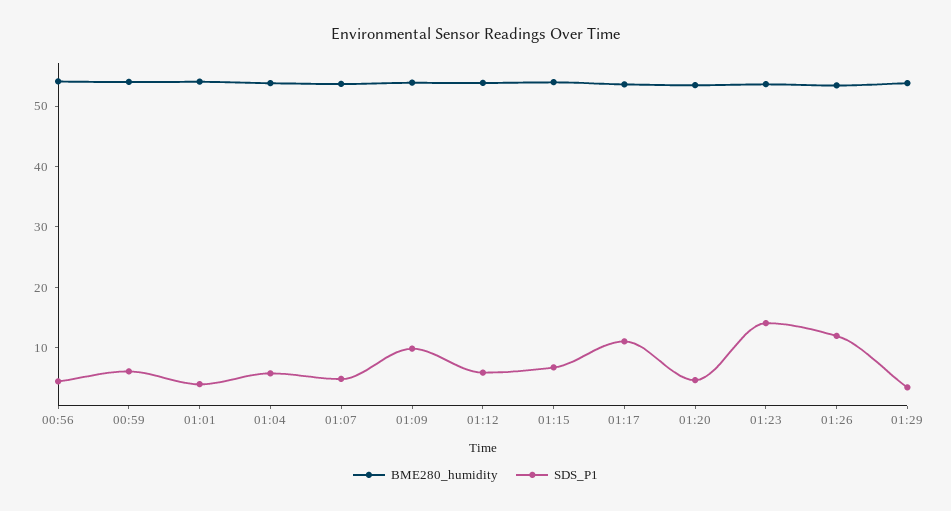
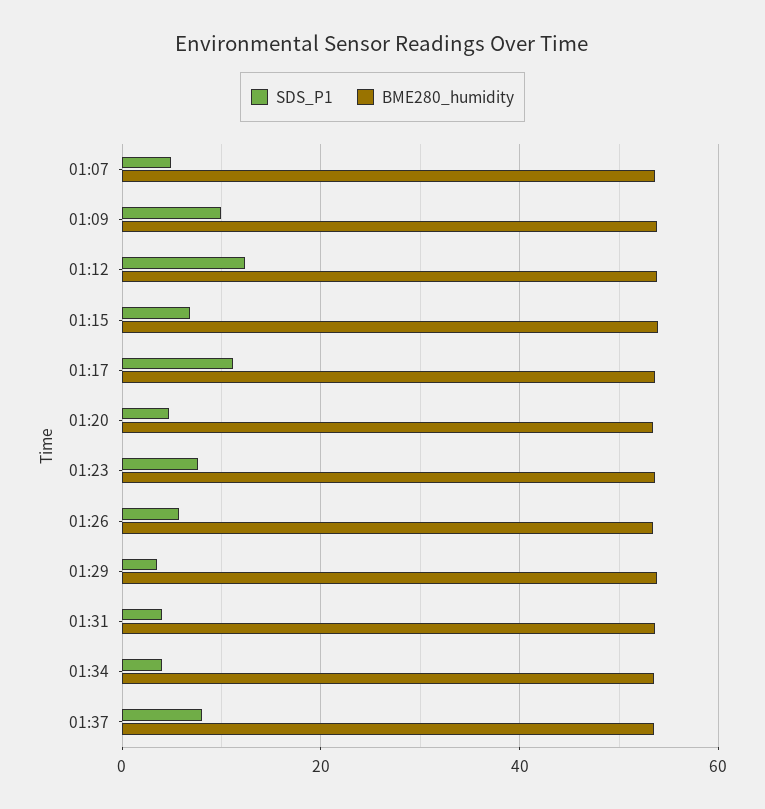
BME280_humidity, 00:56: 54 -> none
SDS_P1, 00:56: 4 -> none
BME280_humidity, 00:59: 54 -> none
SDS_P1, 00:59: 6 -> none
BME280_humidity, 01:01: 54 -> none
SDS_P1, 01:01: 4 -> none
BME280_humidity, 01:04: 54 -> none
SDS_P1, 01:04: 6 -> none
SDS_P1, 01:12: 6 -> 12
SDS_P1, 01:23: 14 -> 8
SDS_P1, 01:26: 12 -> 6
SDS_P1, 01:31: none -> 4
BME280_humidity, 01:31: none -> 54
SDS_P1, 01:34: none -> 4
BME280_humidity, 01:34: none -> 54
SDS_P1, 01:37: none -> 8
BME280_humidity, 01:37: none -> 54

